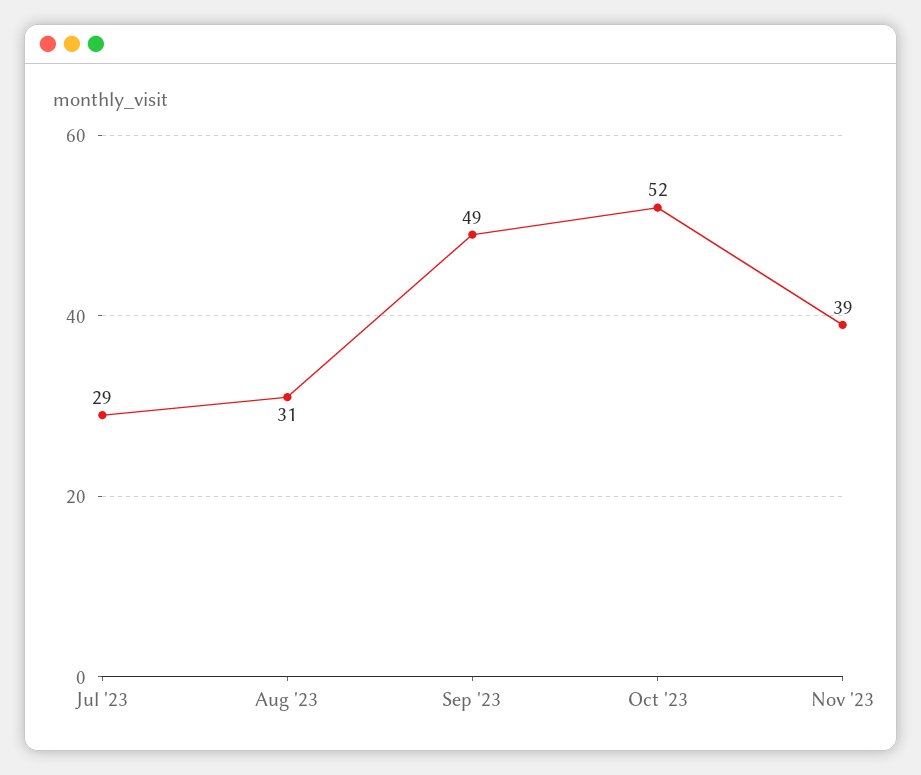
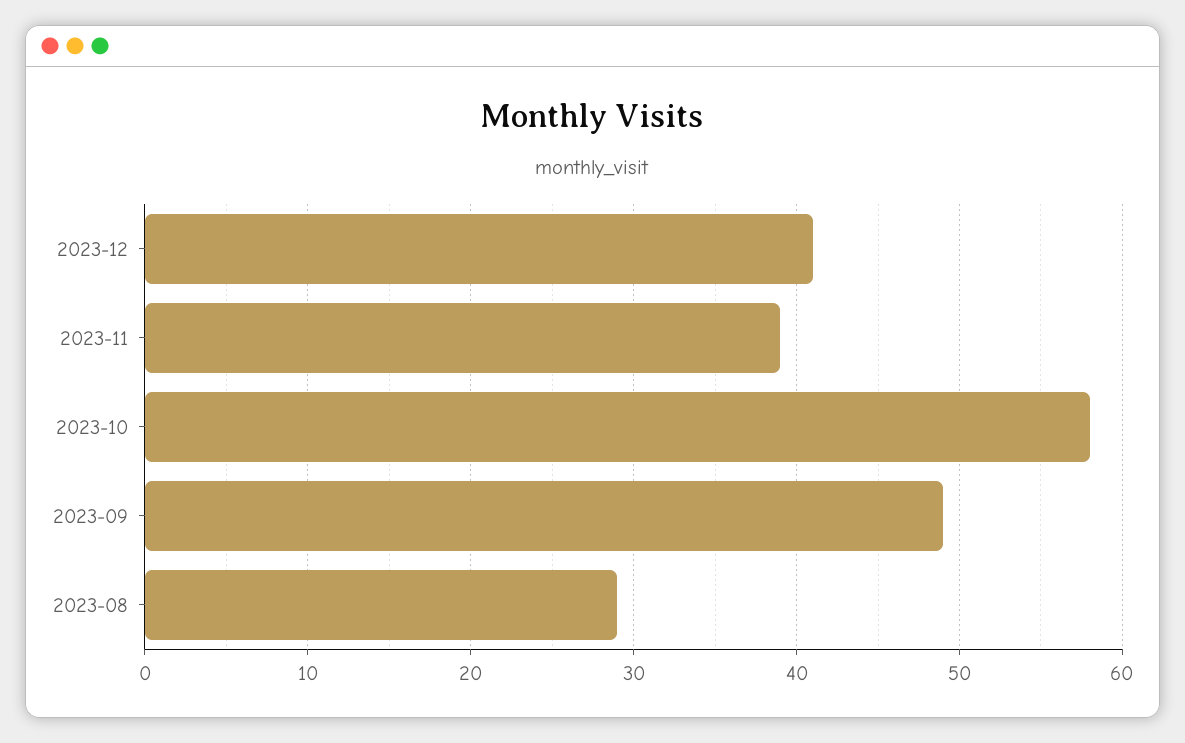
Jul '23: 29 -> none
Aug '23: 31 -> 29
Oct '23: 52 -> 58
2023-12: none -> 41

